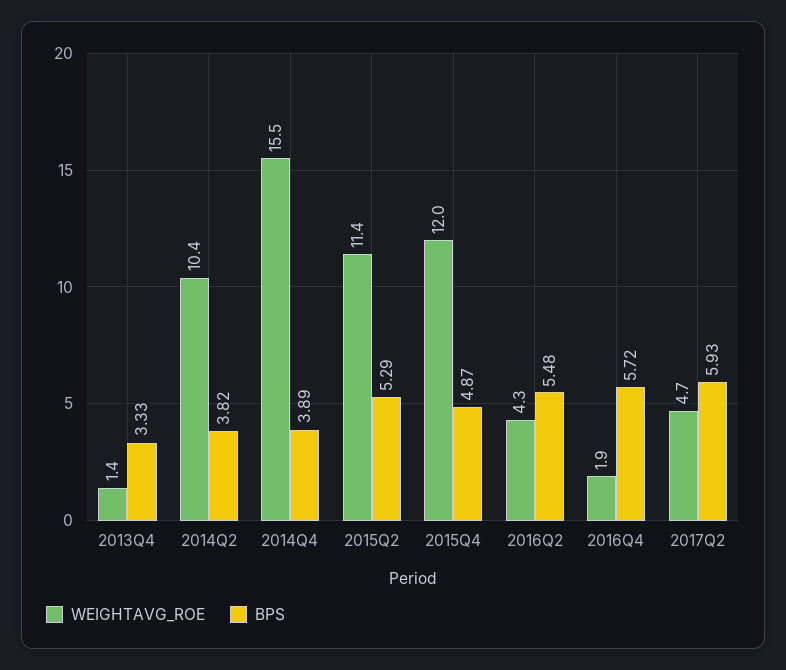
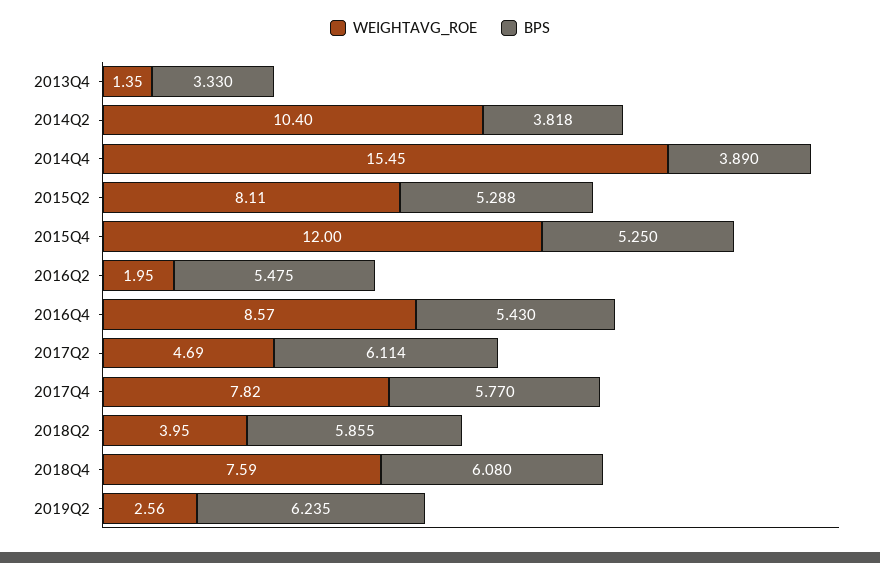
WEIGHTAVG_ROE, 2015Q2: 11.4 -> 8.11
BPS, 2015Q4: 4.87 -> 5.25
WEIGHTAVG_ROE, 2016Q2: 4.3 -> 1.95
WEIGHTAVG_ROE, 2016Q4: 1.9 -> 8.57
BPS, 2016Q4: 5.72 -> 5.43
BPS, 2017Q2: 5.93 -> 6.114
WEIGHTAVG_ROE, 2017Q4: none -> 7.82
BPS, 2017Q4: none -> 5.77
WEIGHTAVG_ROE, 2018Q2: none -> 3.95
BPS, 2018Q2: none -> 5.855
WEIGHTAVG_ROE, 2018Q4: none -> 7.59
BPS, 2018Q4: none -> 6.08
WEIGHTAVG_ROE, 2019Q2: none -> 2.56
BPS, 2019Q2: none -> 6.235

